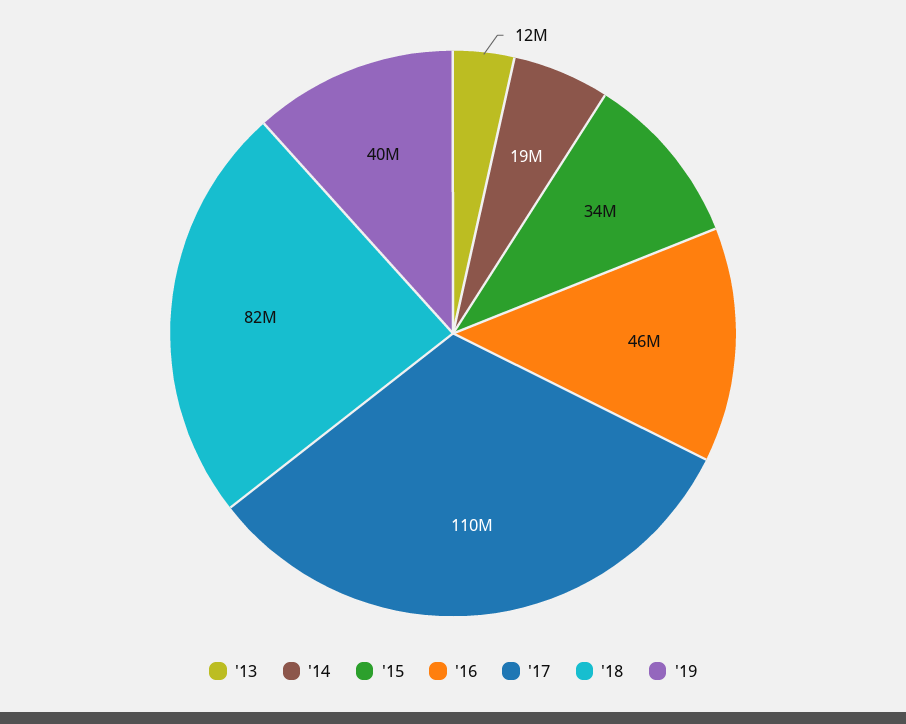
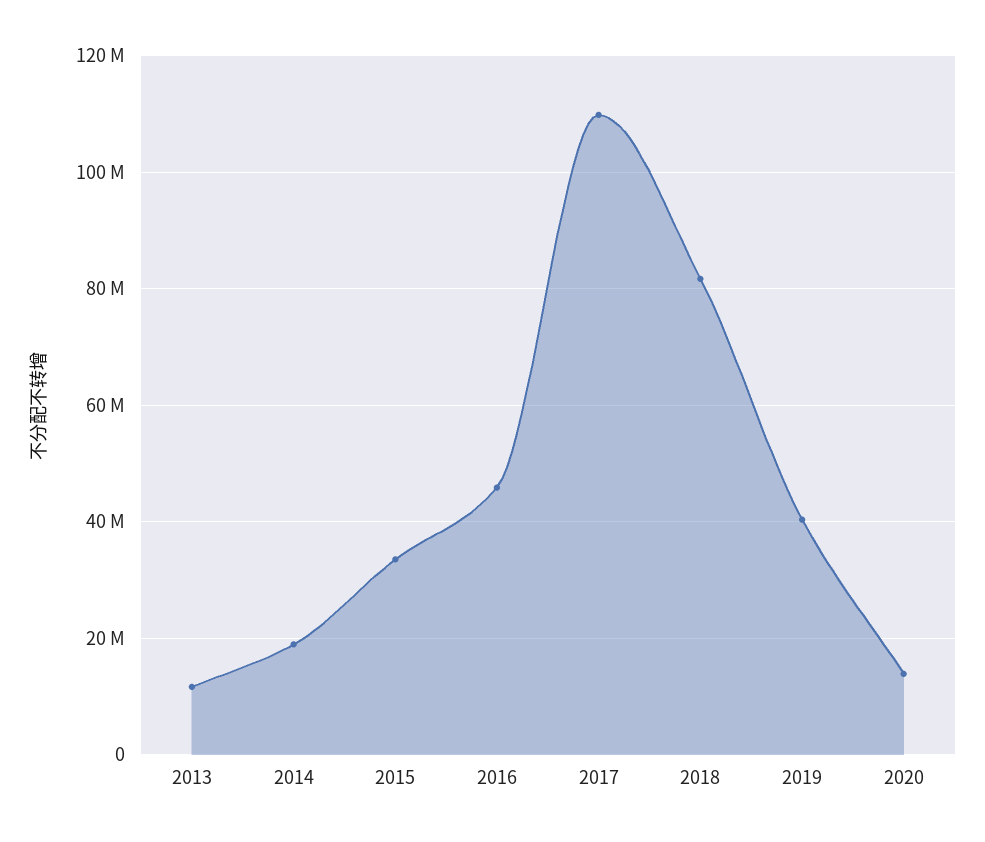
2020: none -> 14000000

